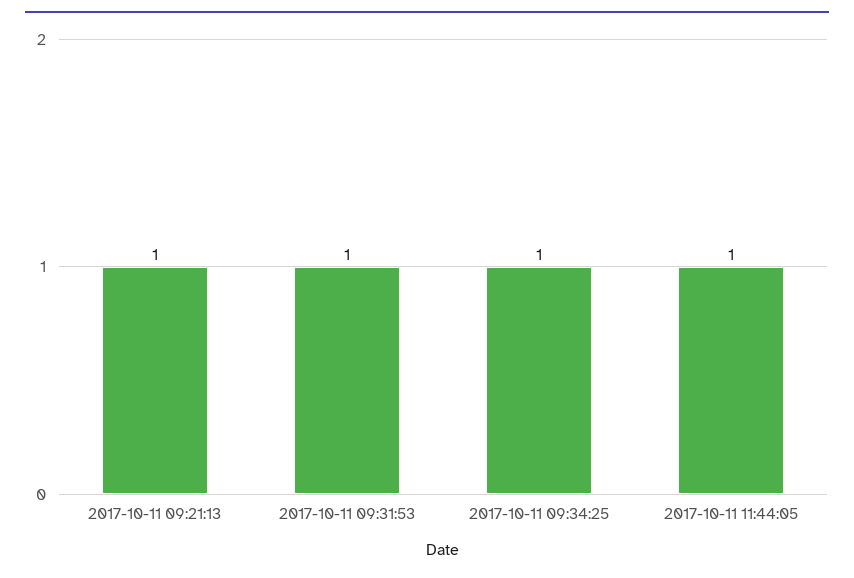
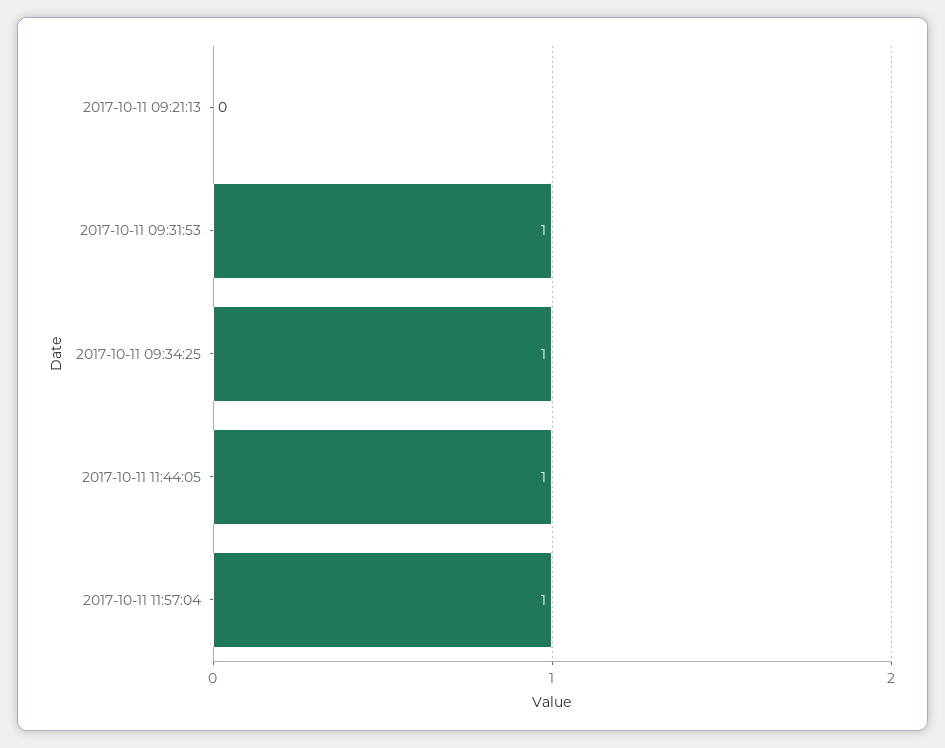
2017-10-11 09:21:13: 1 -> 0
2017-10-11 11:57:04: none -> 1

